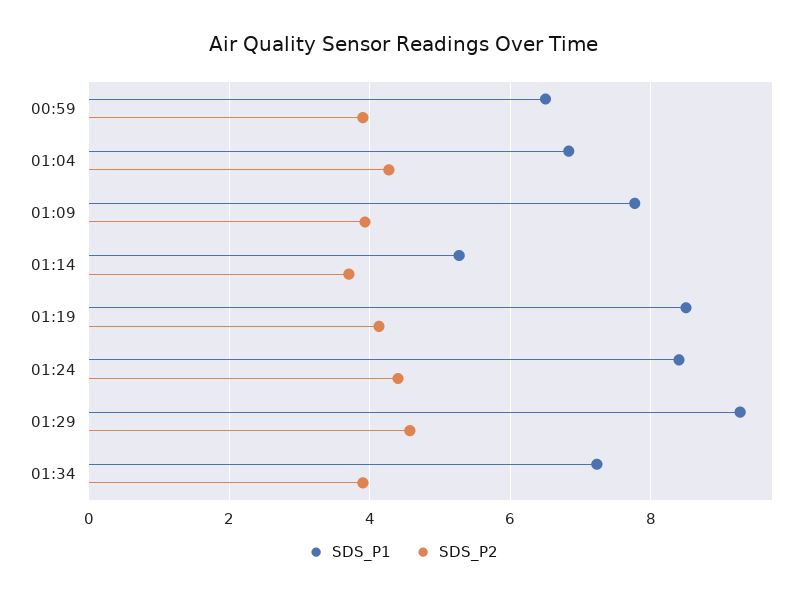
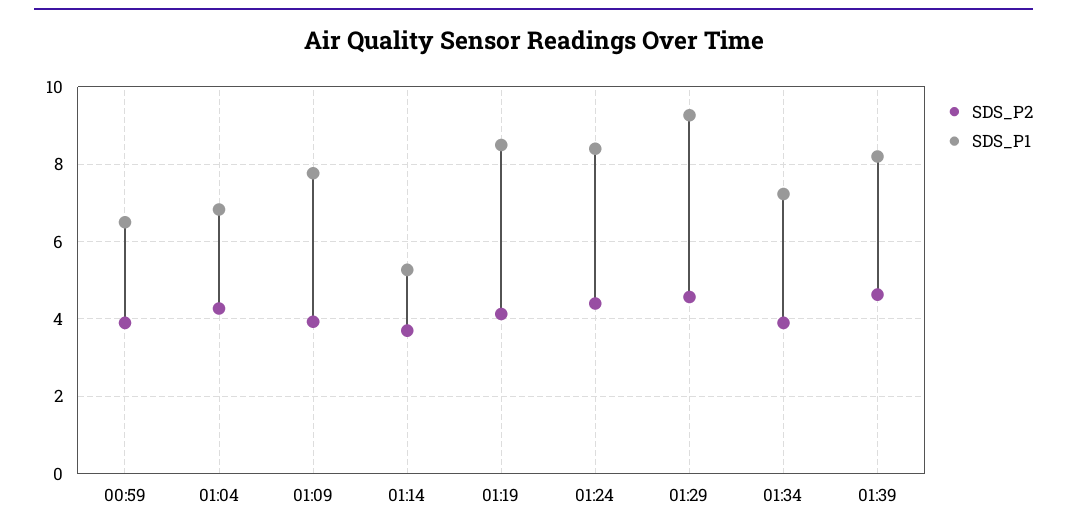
SDS_P2, 01:39: none -> 4.6
SDS_P1, 01:39: none -> 8.2

